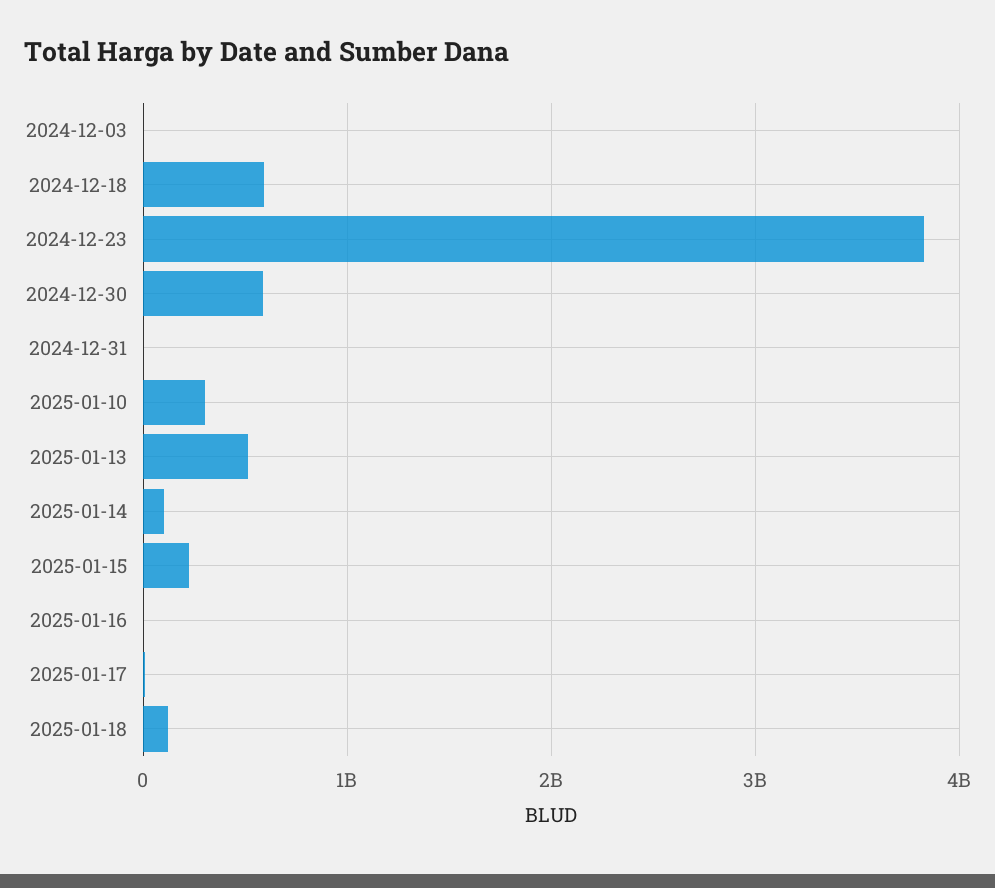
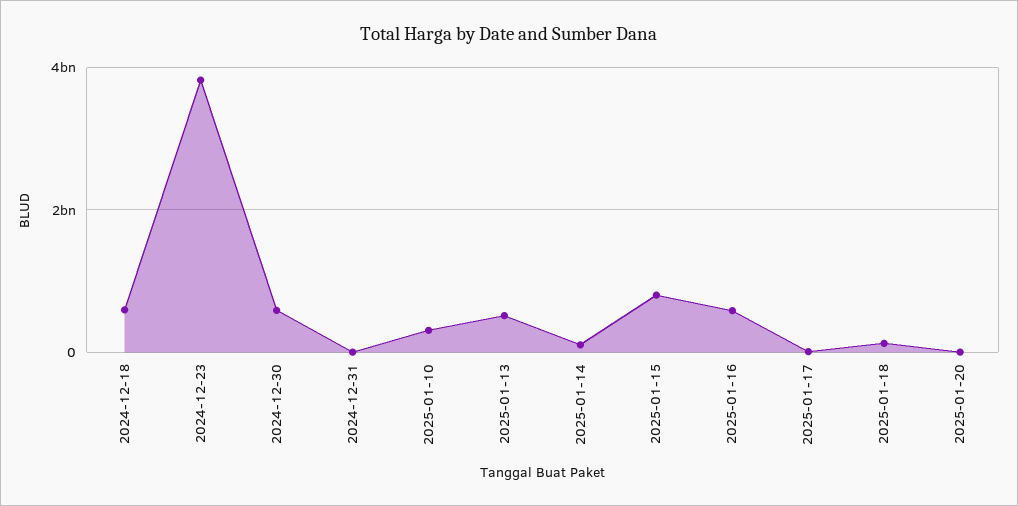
2024-12-03: 0 -> none
2025-01-15: 200000000 -> 800000000
2025-01-16: 0 -> 600000000
2025-01-20: none -> 0

